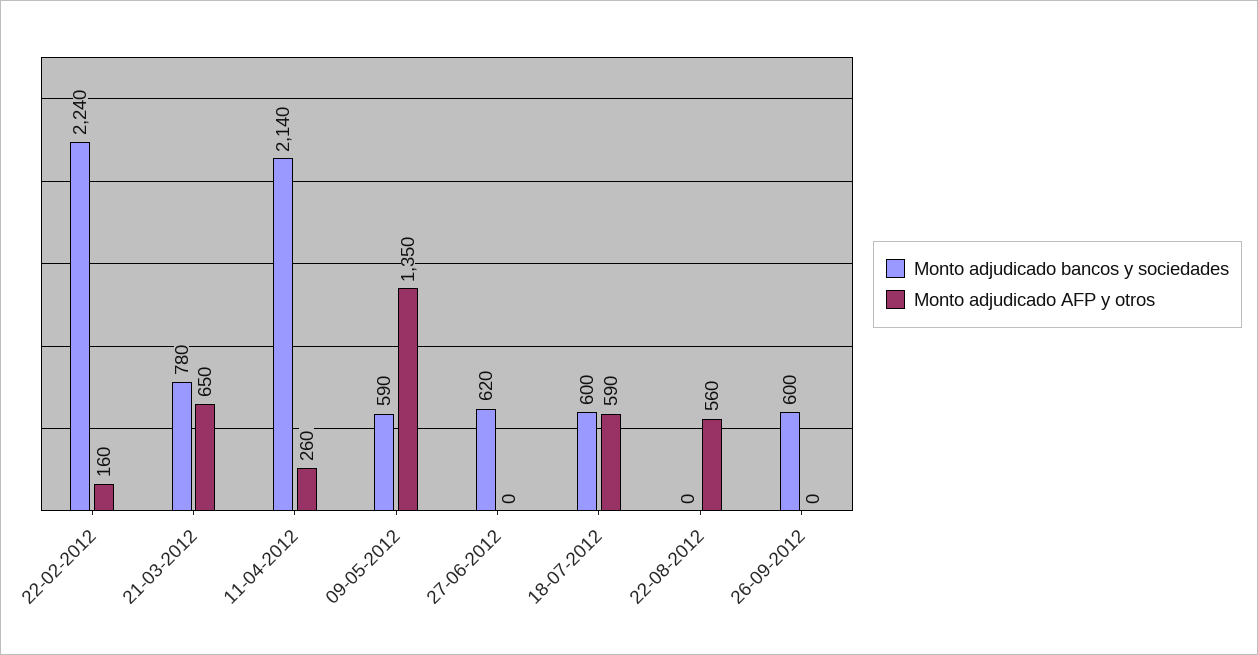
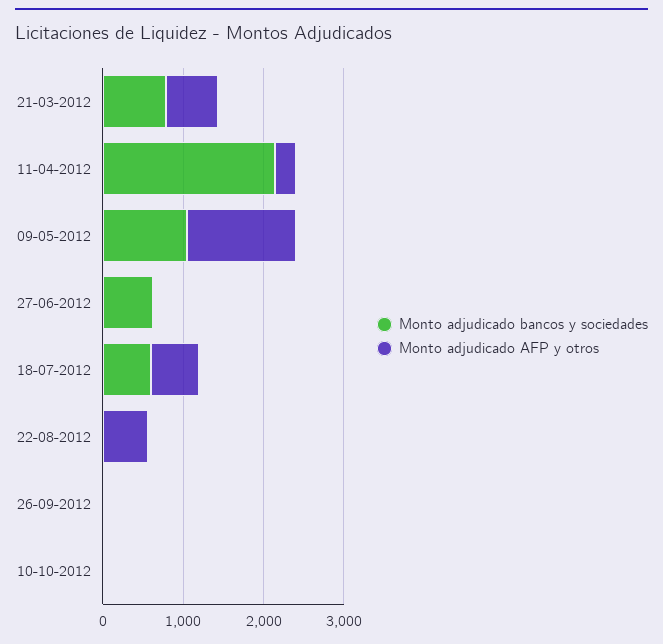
Monto adjudicado bancos y sociedades, 22-02-2012: 2240 -> none
Monto adjudicado AFP y otros, 22-02-2012: 160 -> none
Monto adjudicado bancos y sociedades, 09-05-2012: 590 -> 1000
Monto adjudicado bancos y sociedades, 26-09-2012: 600 -> 0
Monto adjudicado bancos y sociedades, 10-10-2012: none -> 0
Monto adjudicado AFP y otros, 10-10-2012: none -> 0

